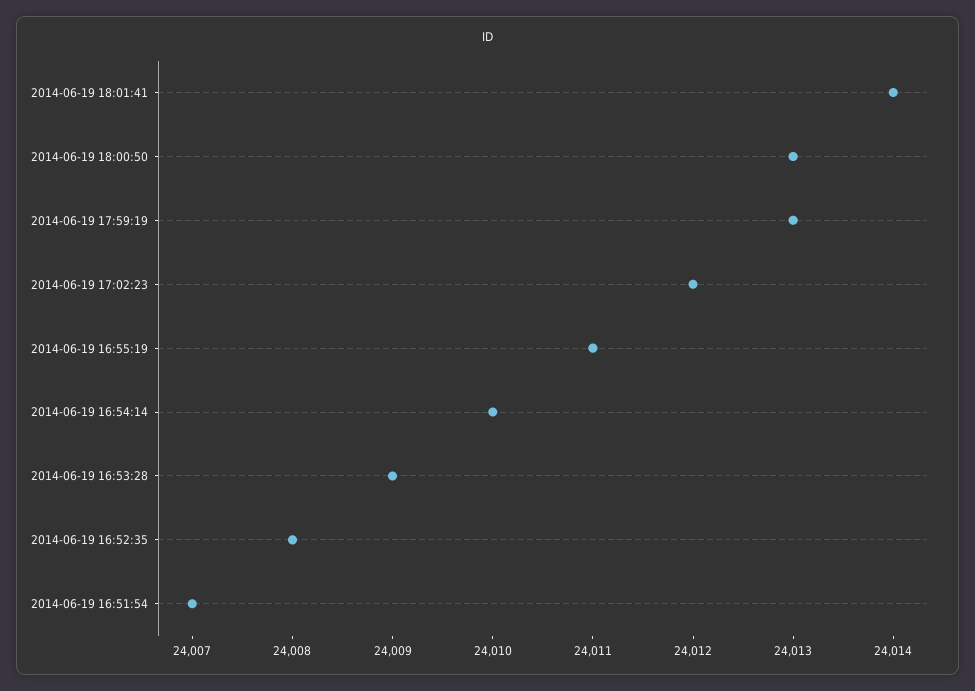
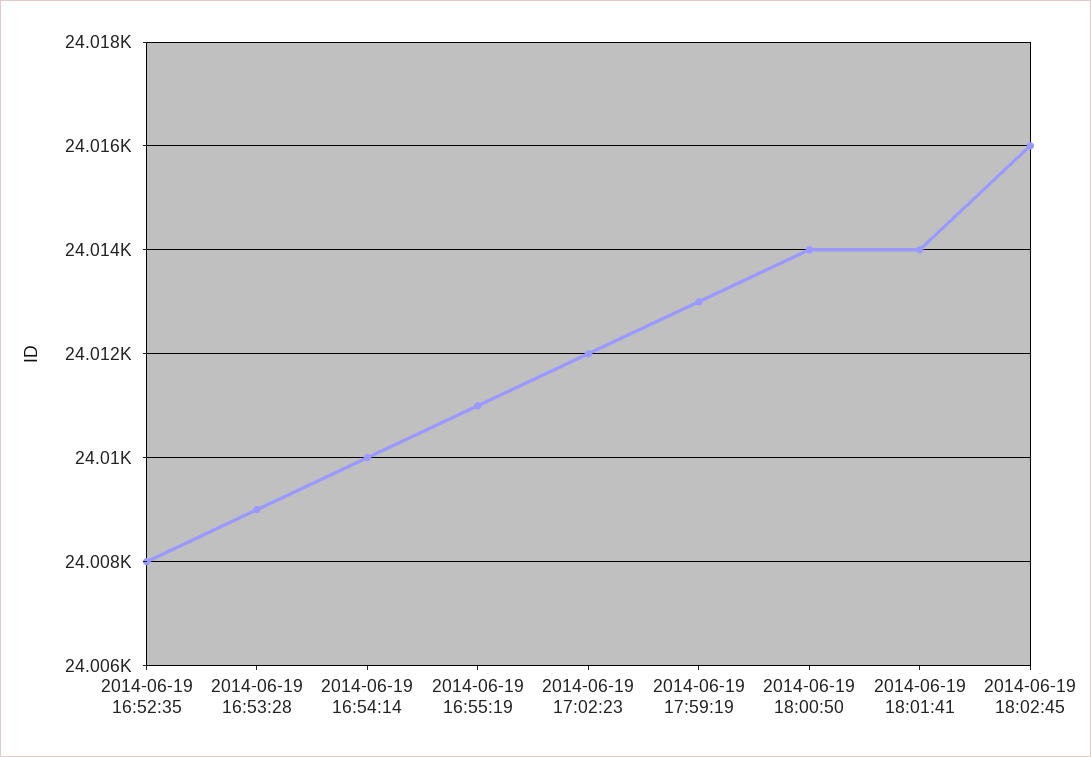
2014-06-19 18:00:50: 24013 -> 24014
2014-06-19 16:51:54: 24007 -> none
2014-06-19 18:02:45: none -> 24016

